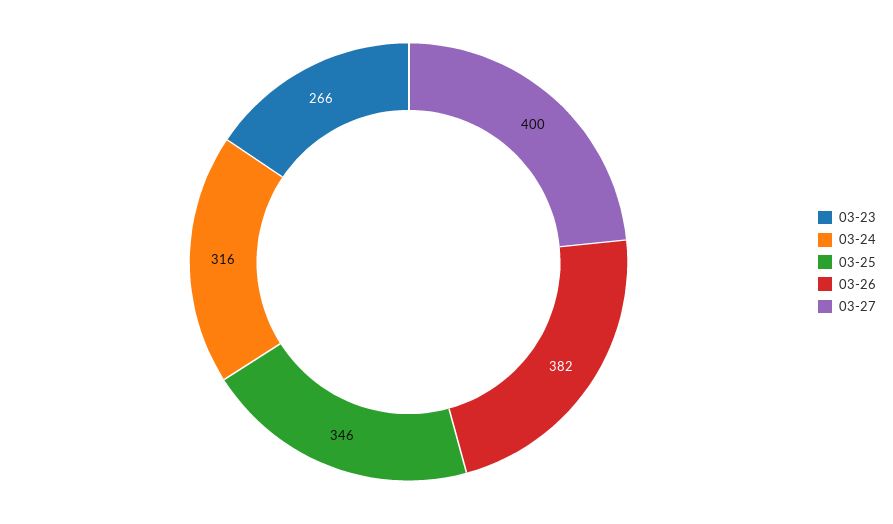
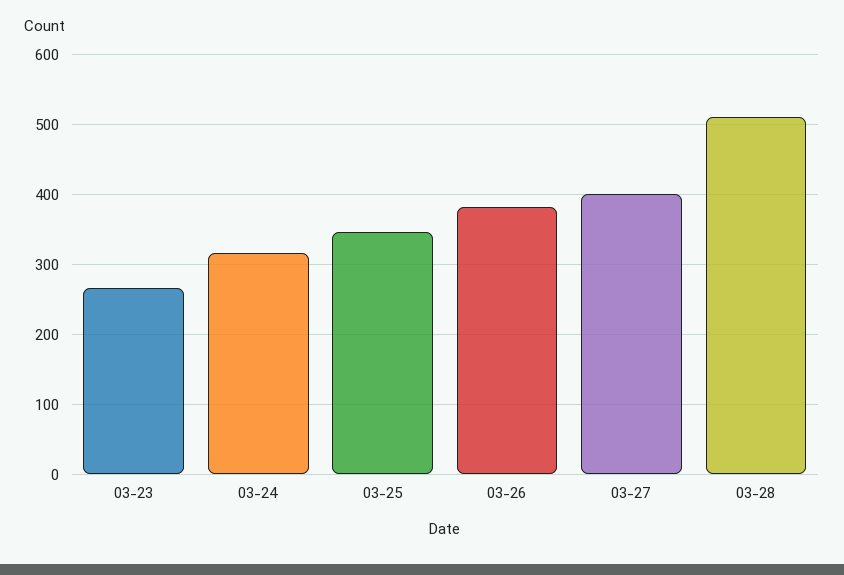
03-28: none -> 510

